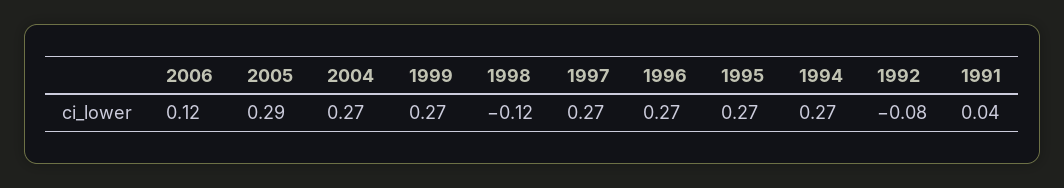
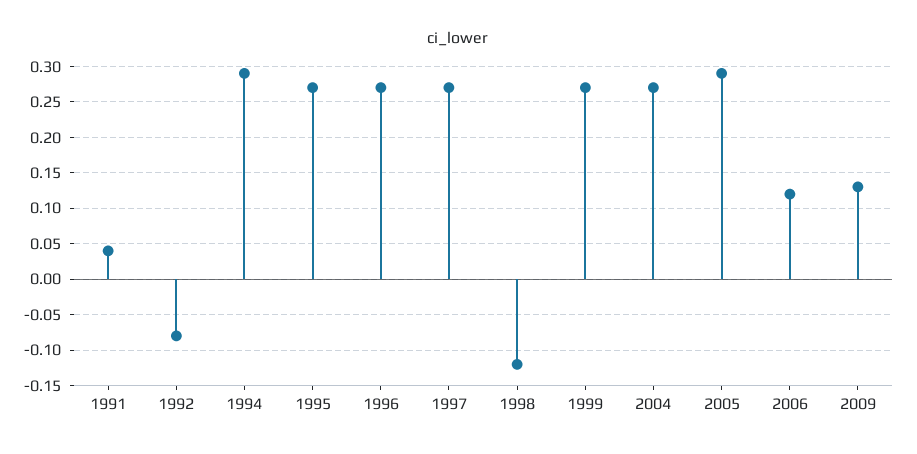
1994: 0.27 -> 0.29
2009: none -> 0.13

